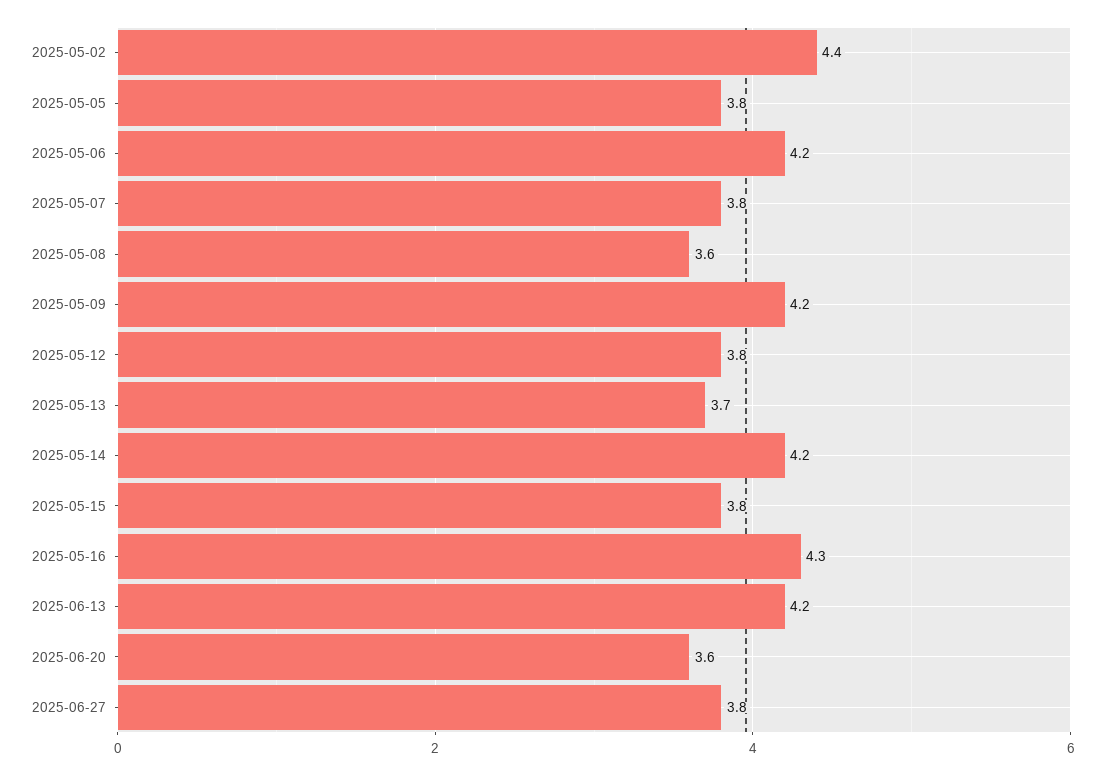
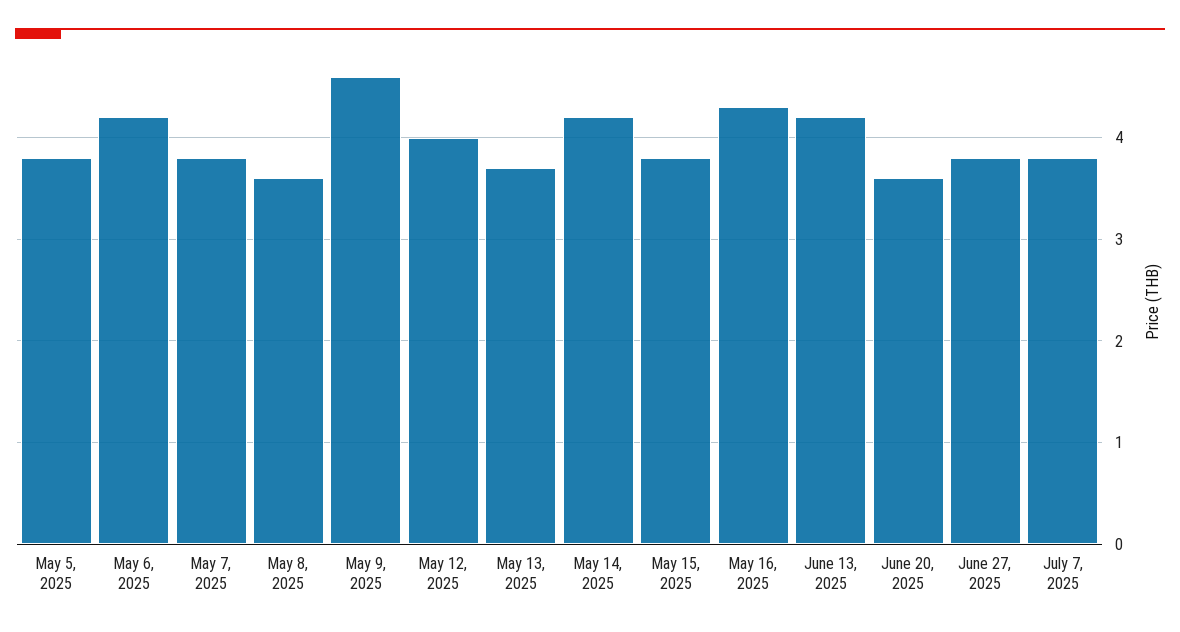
2025-05-02: 4.4 -> none
2025-05-09: 4.2 -> 4.6
2025-05-12: 3.8 -> 4
July 7, 2025: none -> 3.8

